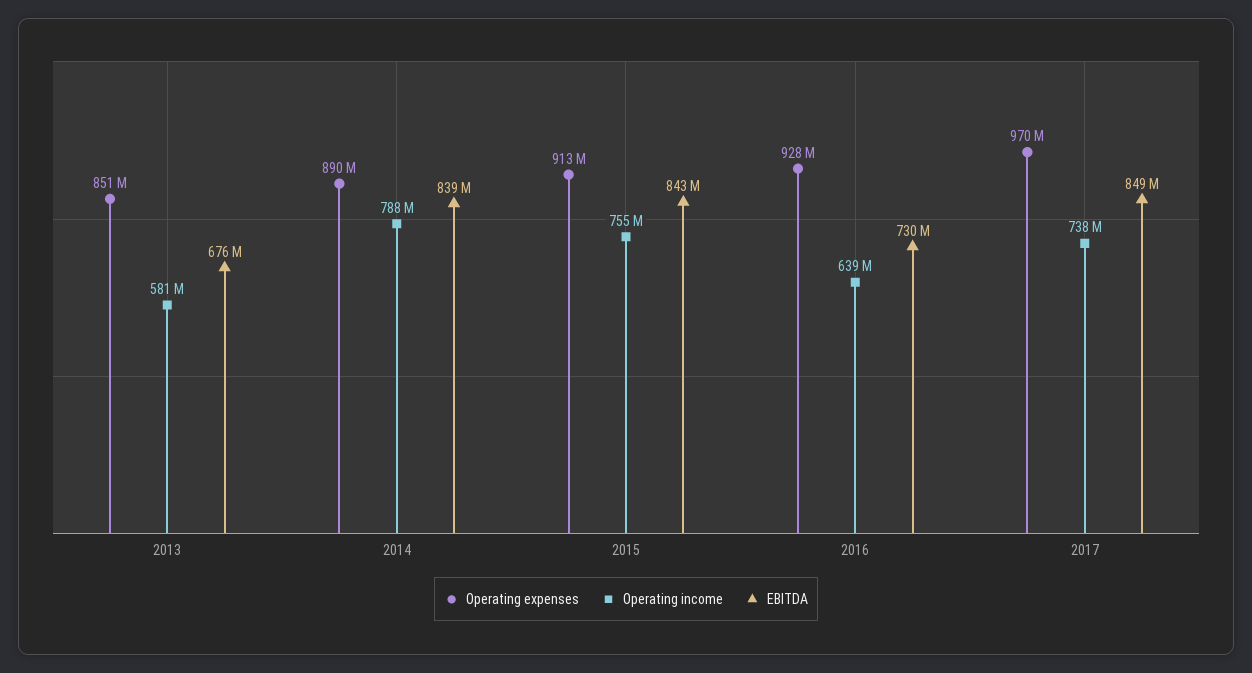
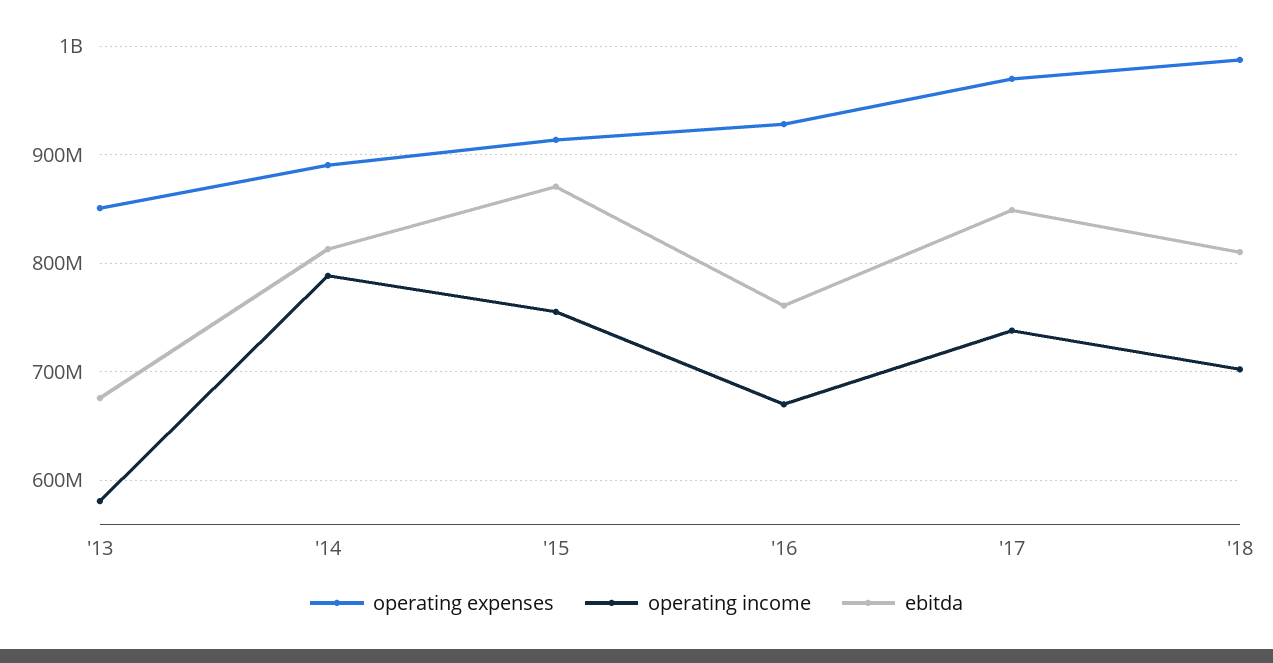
EBITDA, 2014: 839000000 -> 810000000
EBITDA, 2015: 843000000 -> 870000000
Operating income, 2016: 639000000 -> 670000000
EBITDA, 2016: 730000000 -> 760000000
Operating expenses, '18: none -> 990000000
Operating income, '18: none -> 700000000
EBITDA, '18: none -> 810000000

